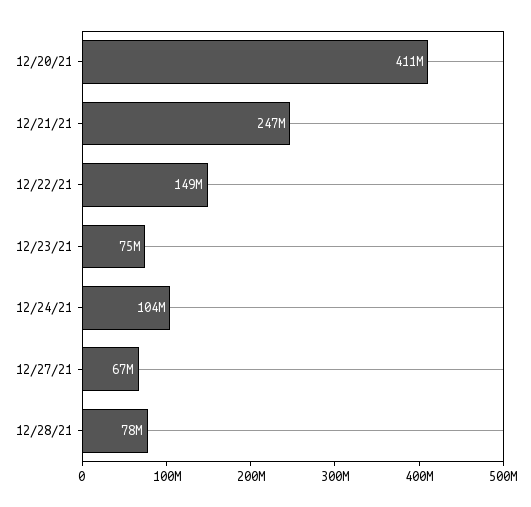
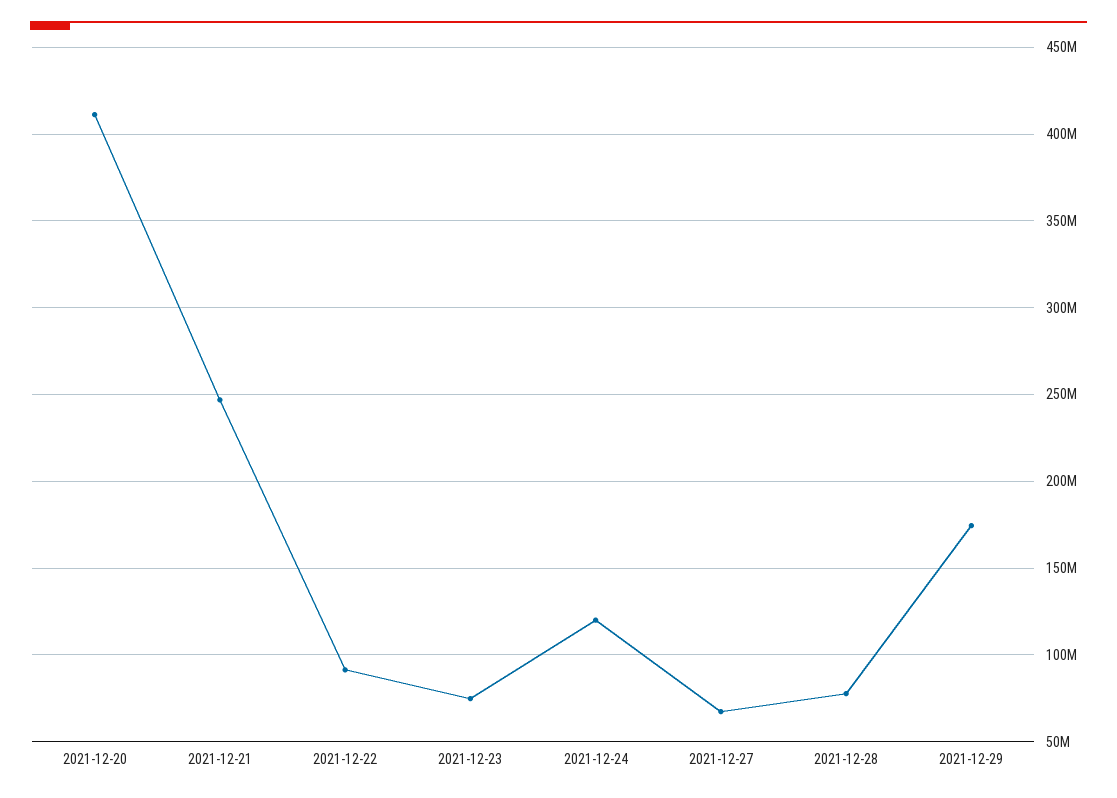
12/22/21: 149000000 -> 90000000
12/24/21: 104000000 -> 120000000
2021-12-29: none -> 175000000

